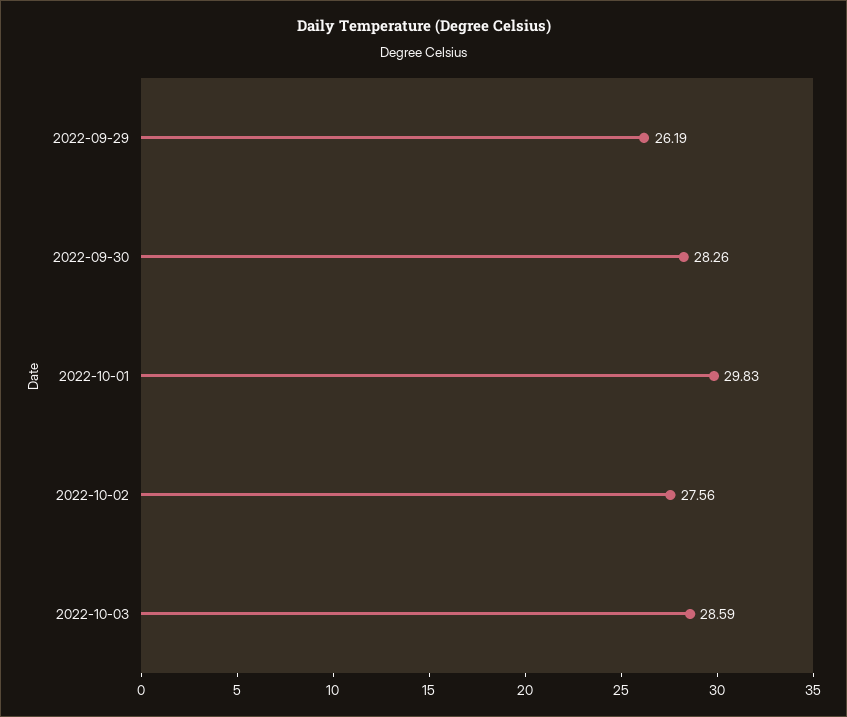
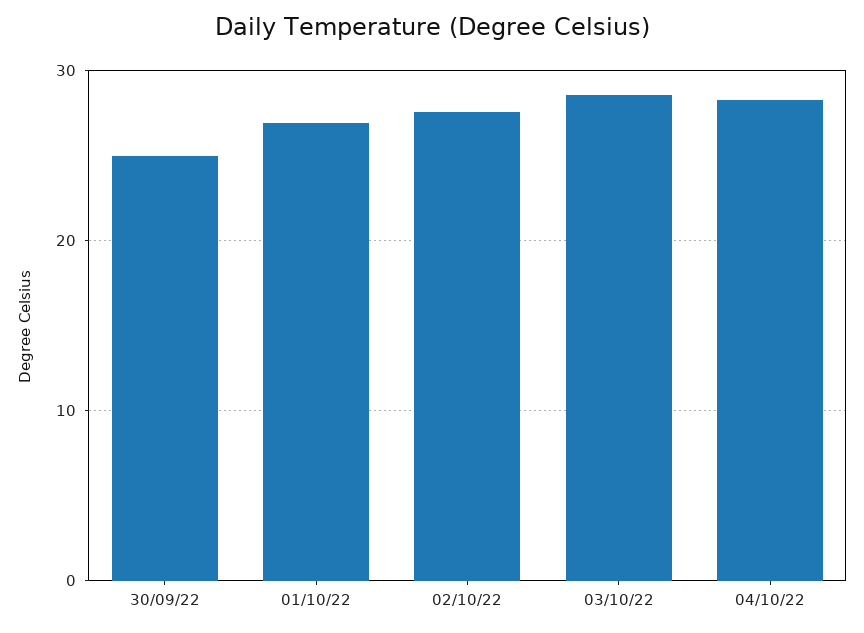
2022-09-29: 26.19 -> none
2022-09-30: 28.26 -> 25
2022-10-01: 29.83 -> 27
04/10/22: none -> 28

